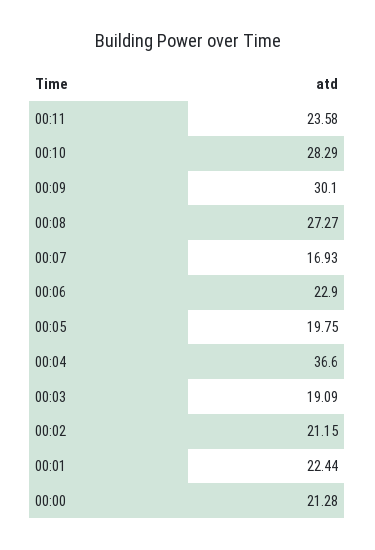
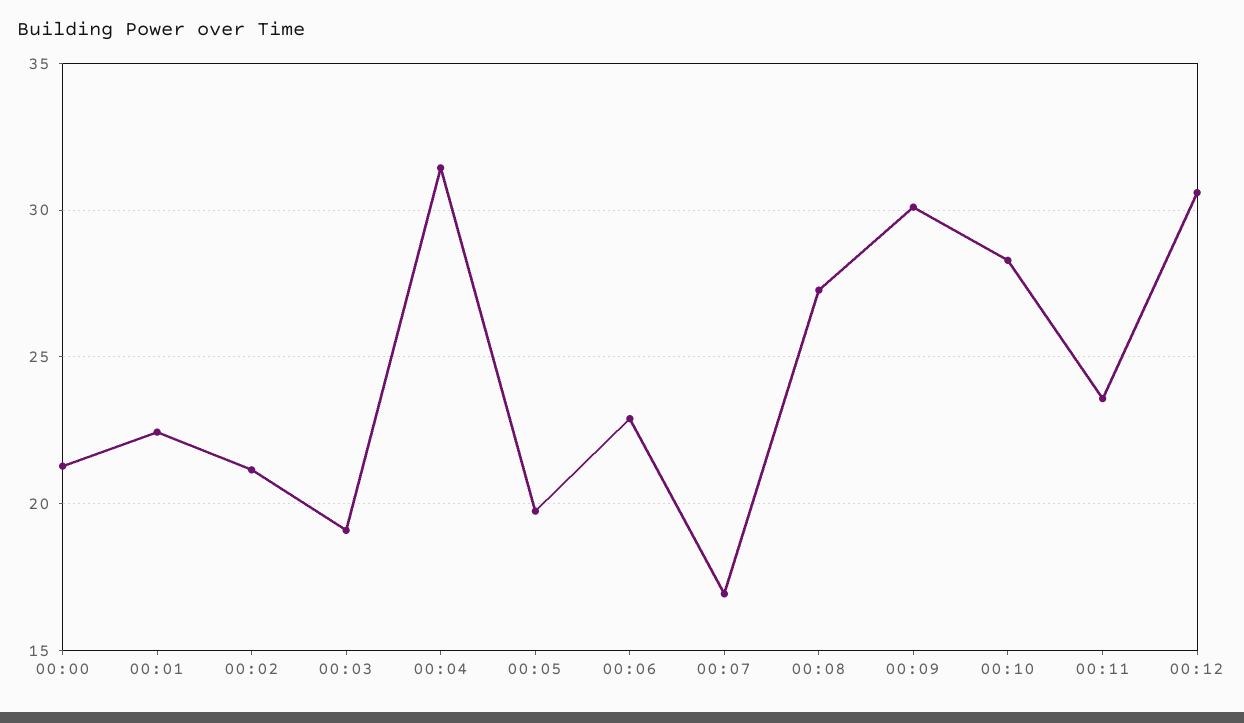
00:04: 36.6 -> 31.5
00:12: none -> 30.5

